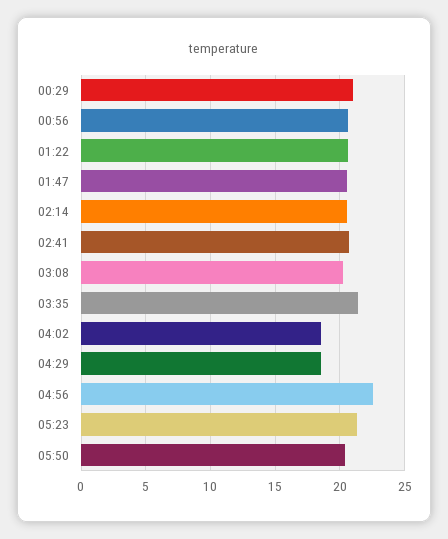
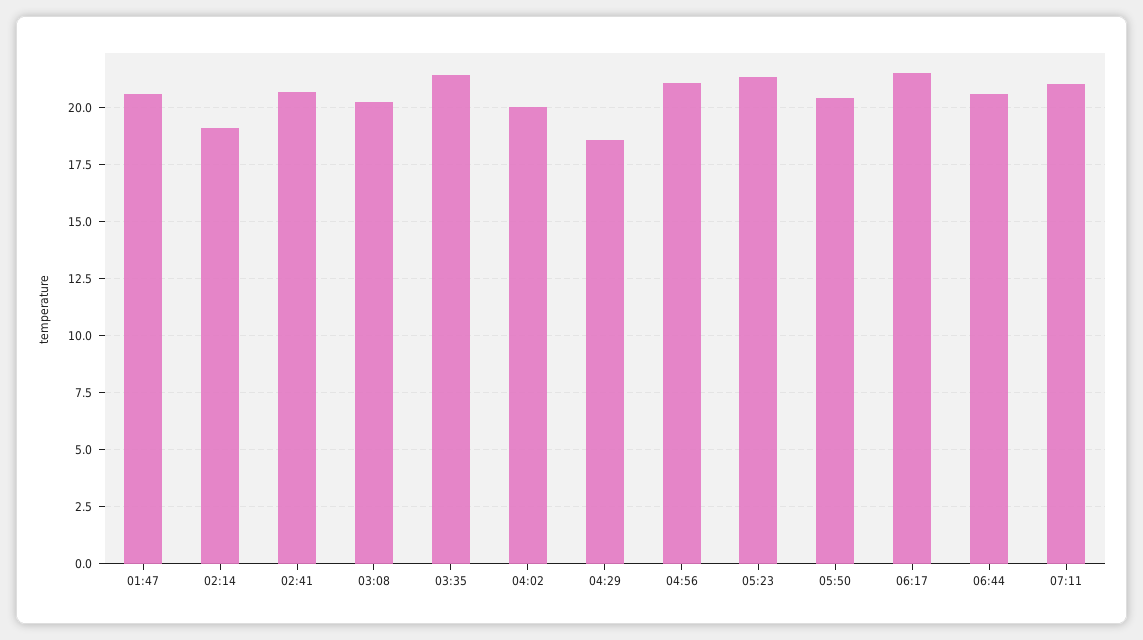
00:29: 21 -> none
00:56: 20.5 -> none
01:22: 20.5 -> none
02:14: 20.5 -> 19
04:02: 18.5 -> 20
04:56: 22.5 -> 21
06:17: none -> 21.5
06:44: none -> 20.5
07:11: none -> 21

